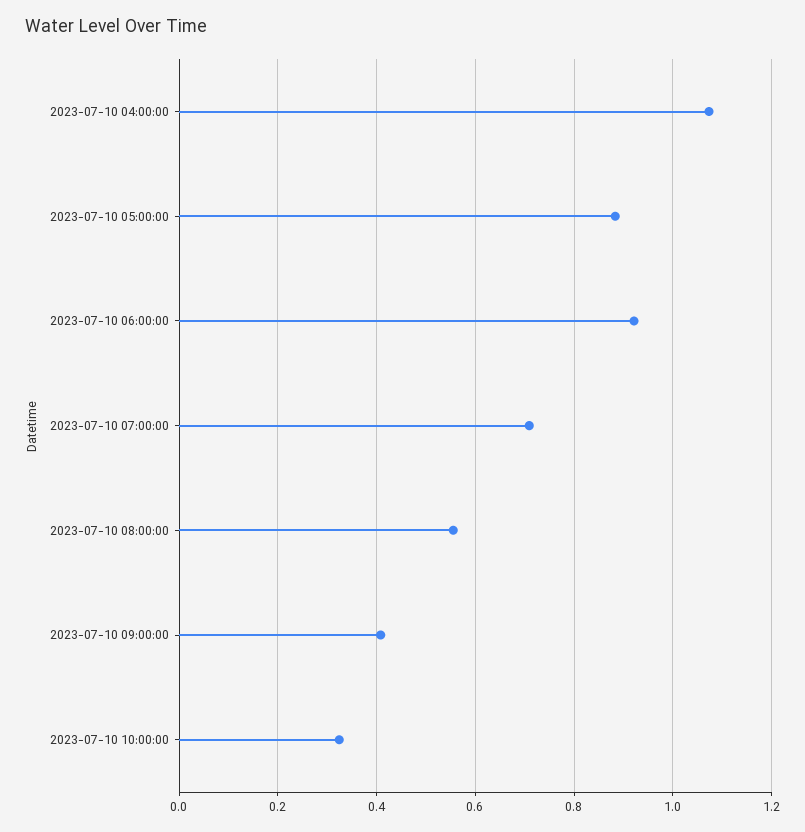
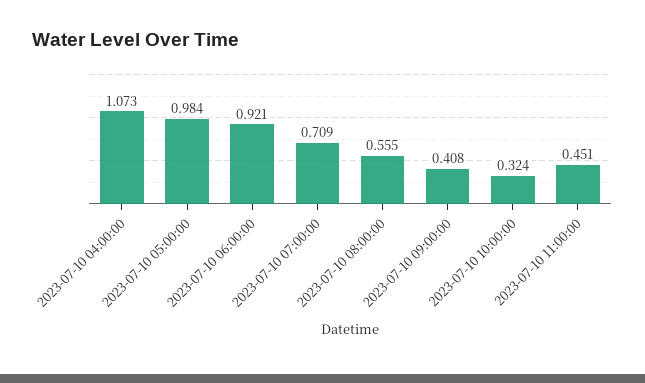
2023-07-10 05:00:00: 0.88 -> 0.984
2023-07-10 11:00:00: none -> 0.451

